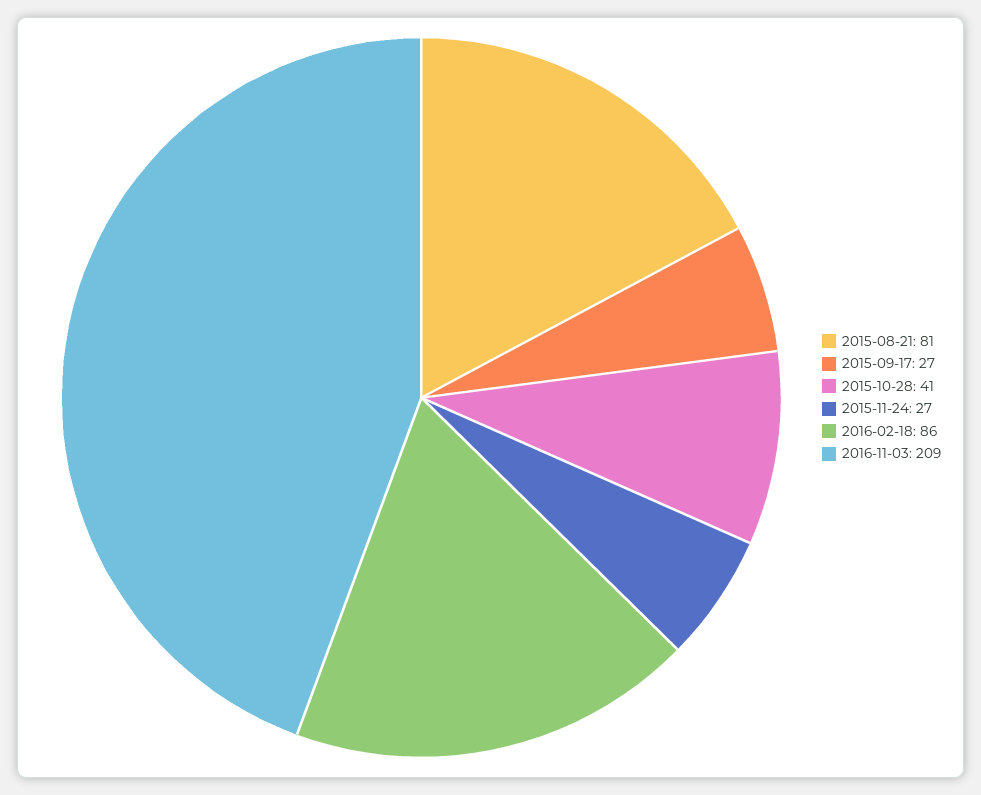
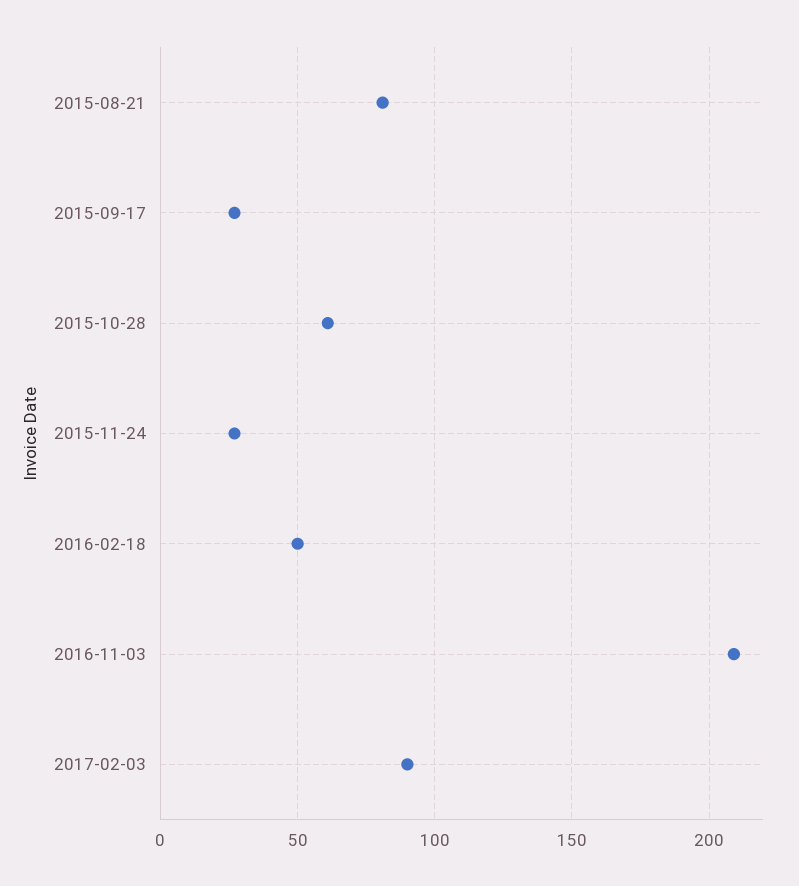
2015-10-28: 41 -> 60
2016-02-18: 86 -> 50
2017-02-03: none -> 90

